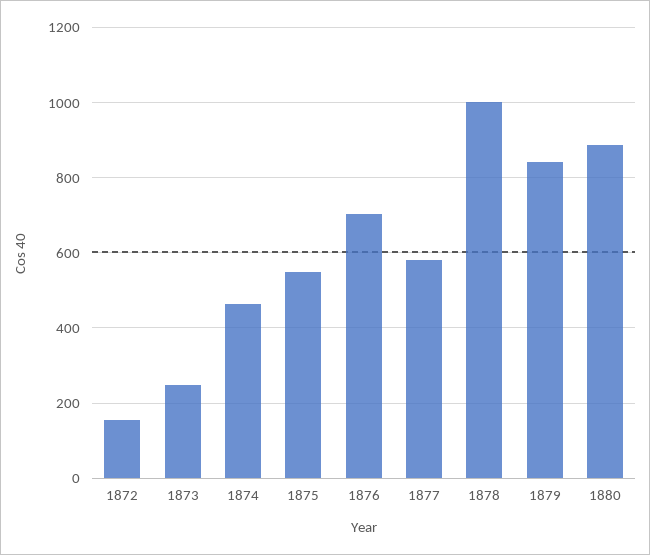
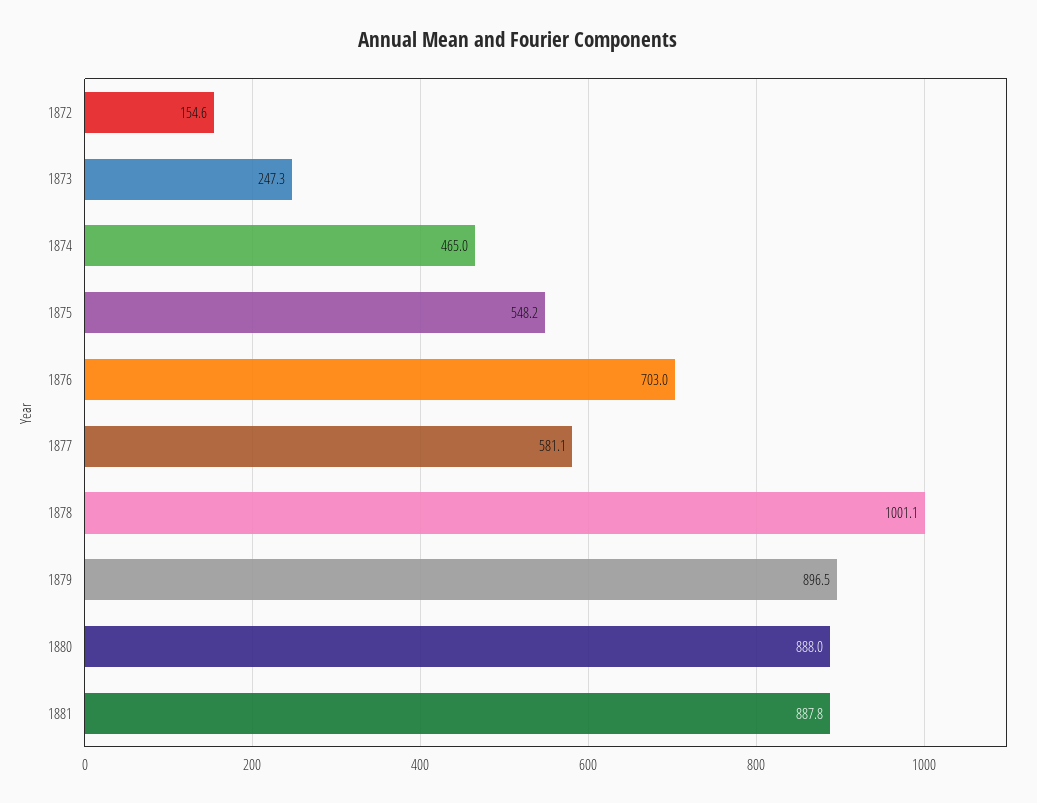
1879: 840 -> 896.5
1881: none -> 887.8

